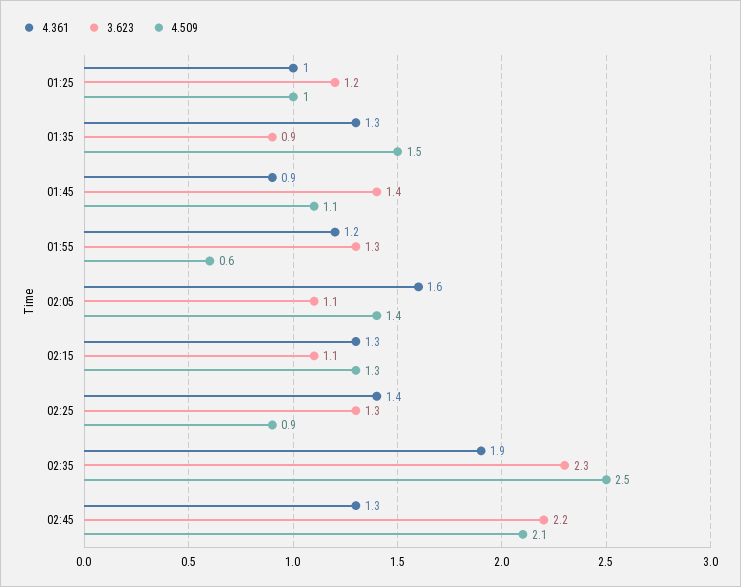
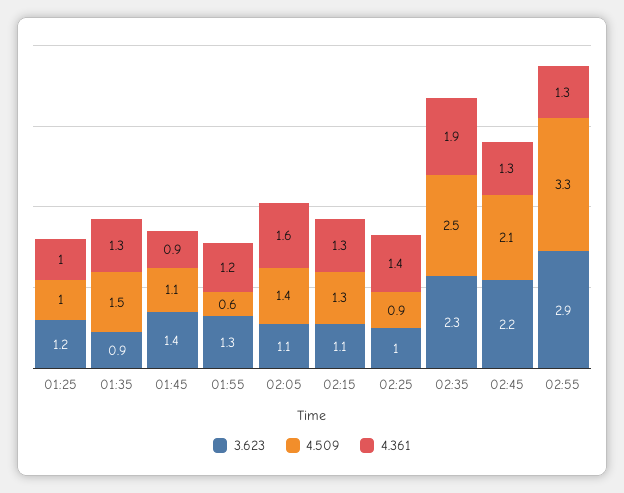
3.623, 02:25: 1.3 -> 1
3.623, 02:55: none -> 2.9
4.509, 02:55: none -> 3.3
4.361, 02:55: none -> 1.3

